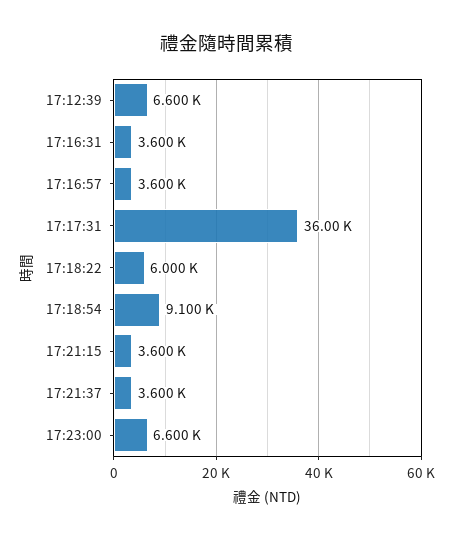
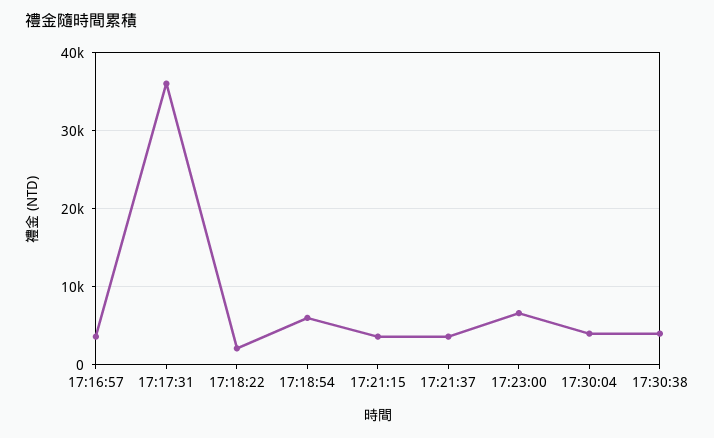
17:12:39: 6600 -> none
17:16:31: 3600 -> none
17:18:22: 6000 -> 2000
17:18:54: 9100 -> 6000
17:30:04: none -> 4000
17:30:38: none -> 4000

